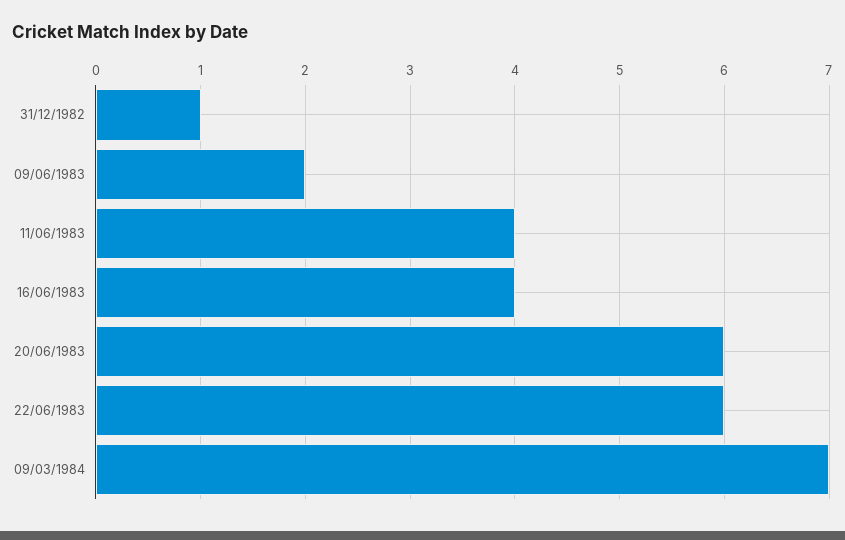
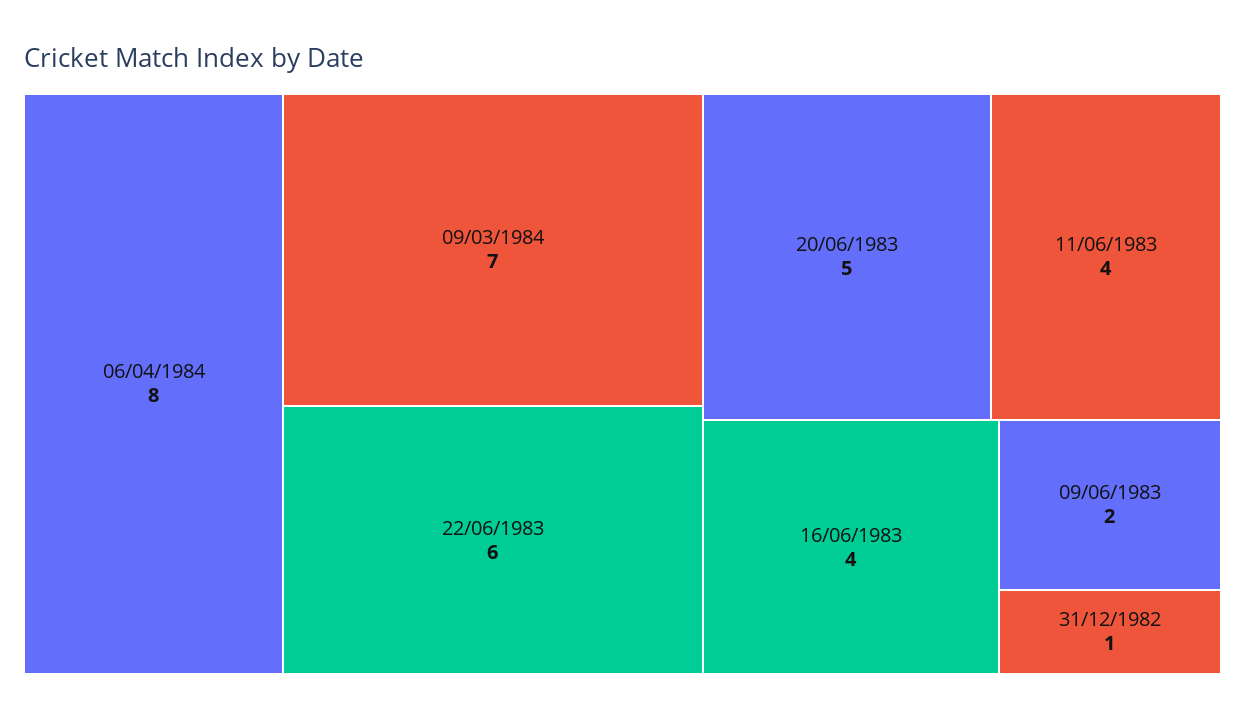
20/06/1983: 6 -> 5
06/04/1984: none -> 8

